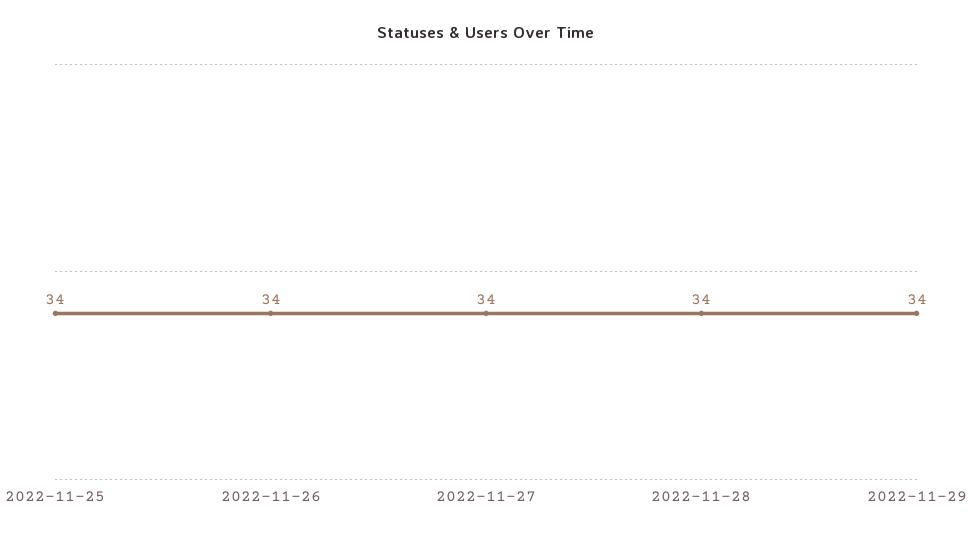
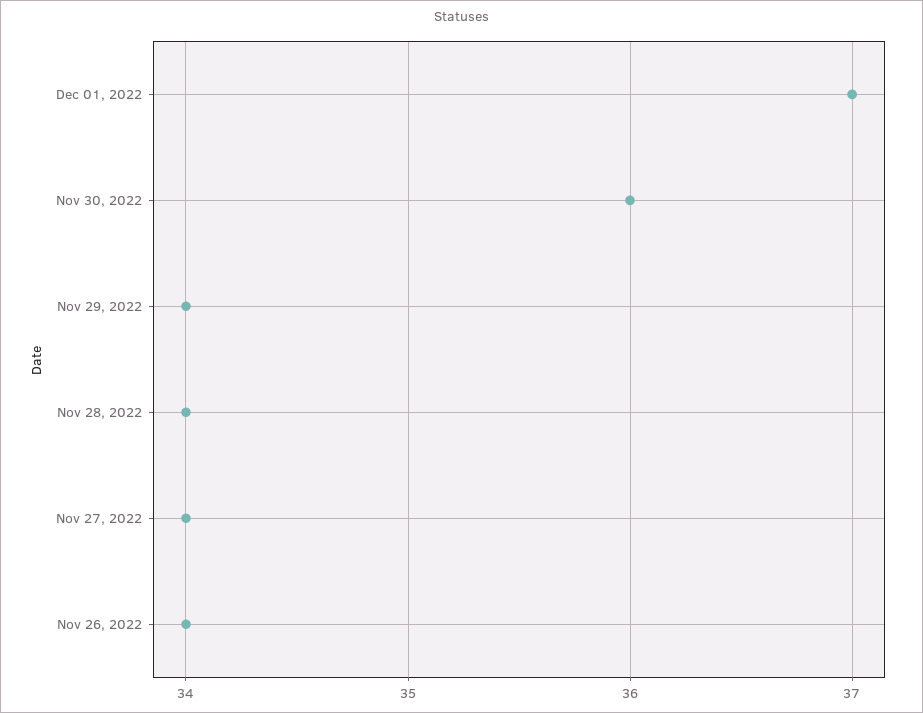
2022-11-25: 34 -> none
Dec 01, 2022: none -> 37
Nov 30, 2022: none -> 36

